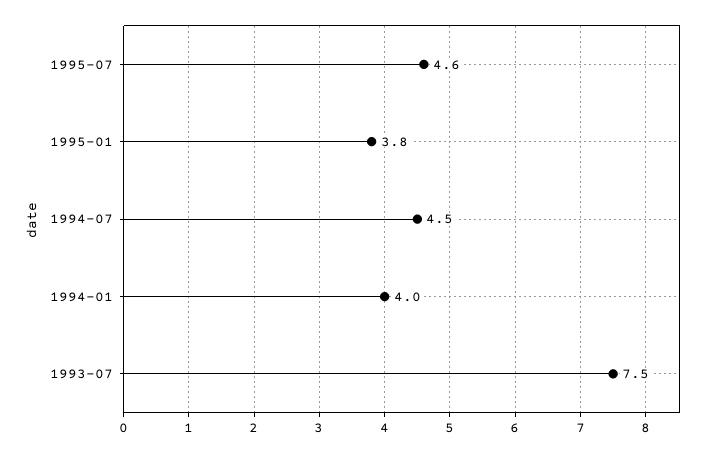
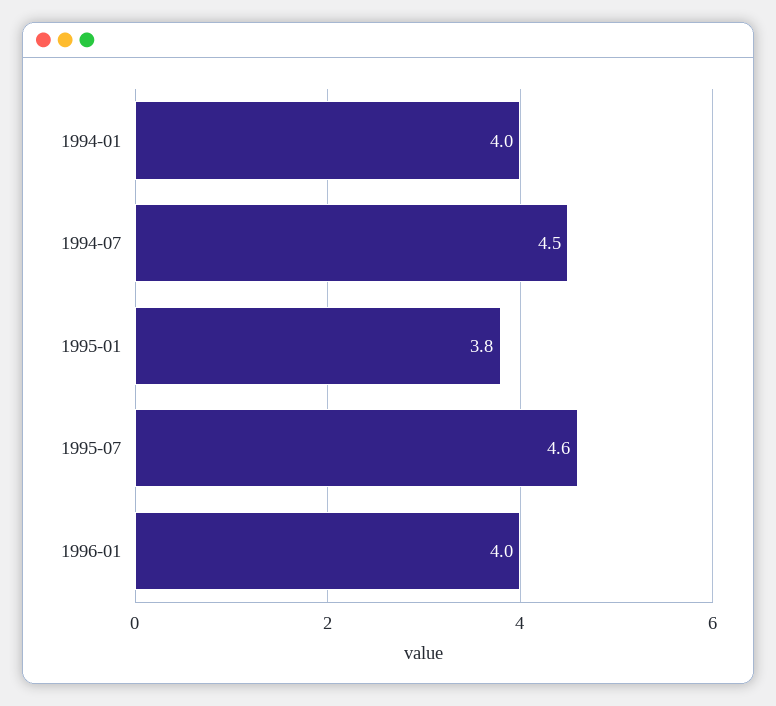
1993-07: 7.5 -> none
1996-01: none -> 4

